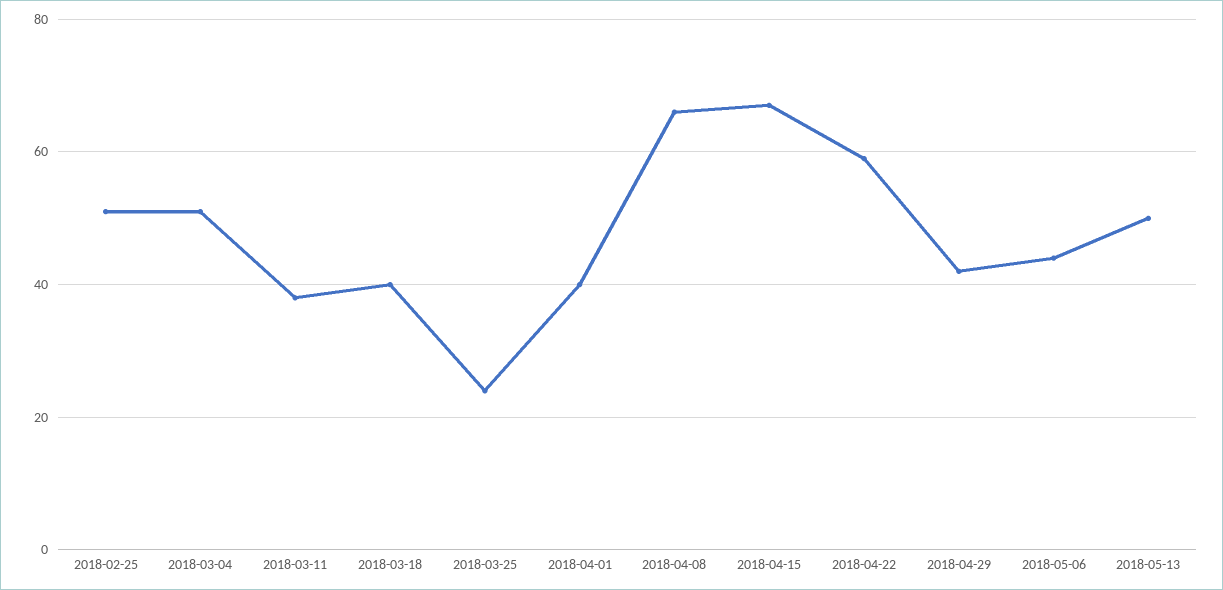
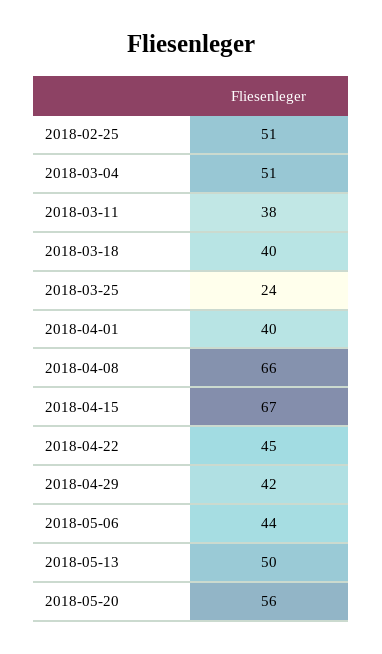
2018-04-22: 60 -> 45
2018-05-20: none -> 56

